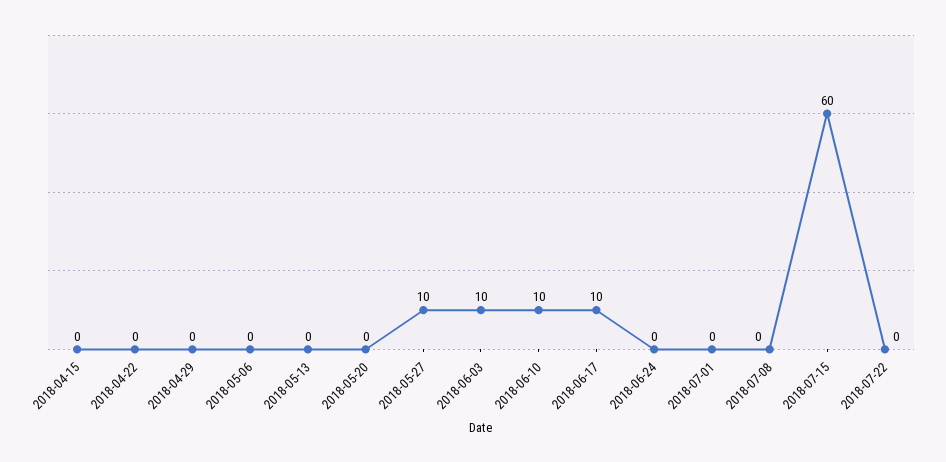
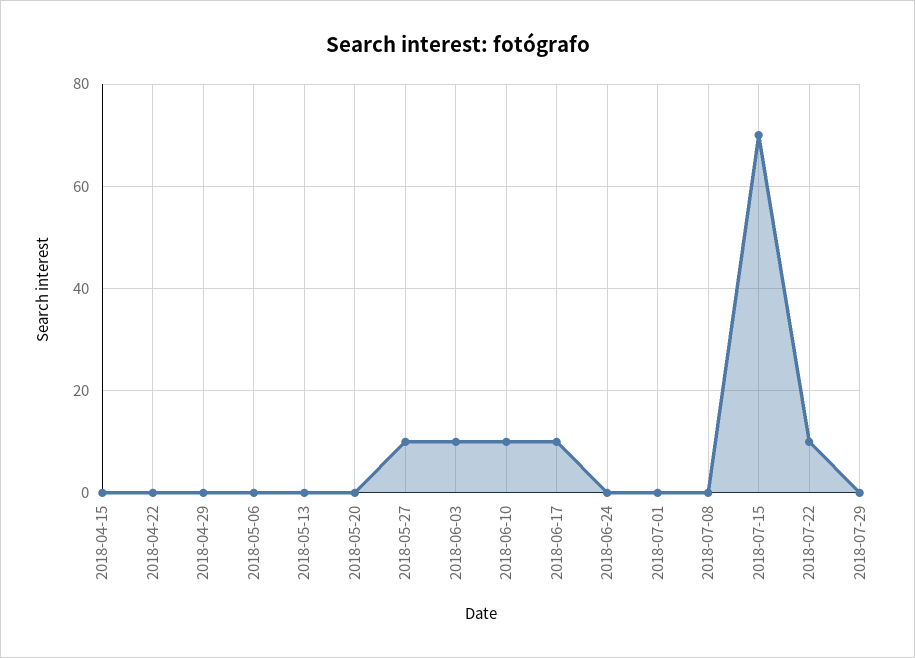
2018-07-15: 60 -> 70
2018-07-22: 0 -> 10
2018-07-29: none -> 0

